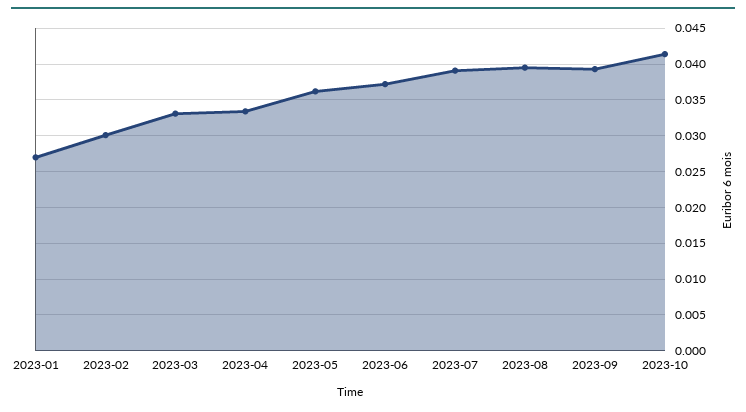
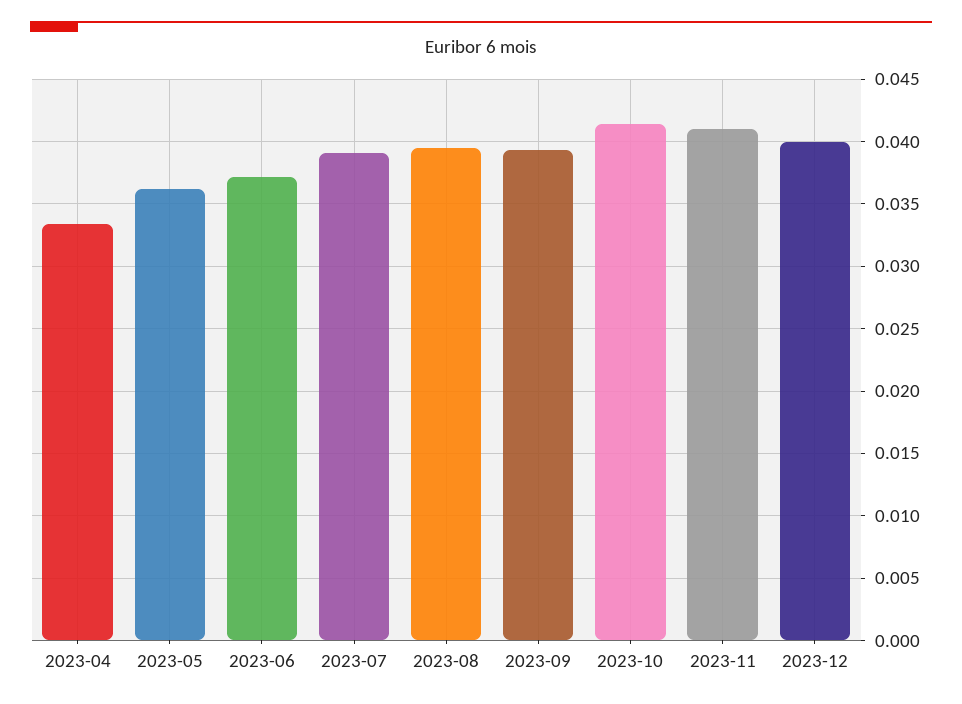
2023-01: 0.027 -> none
2023-02: 0.03 -> none
2023-03: 0.033 -> none
2023-11: none -> 0.041
2023-12: none -> 0.04

